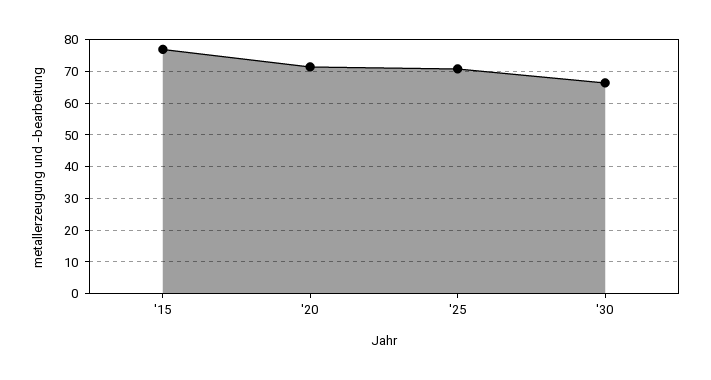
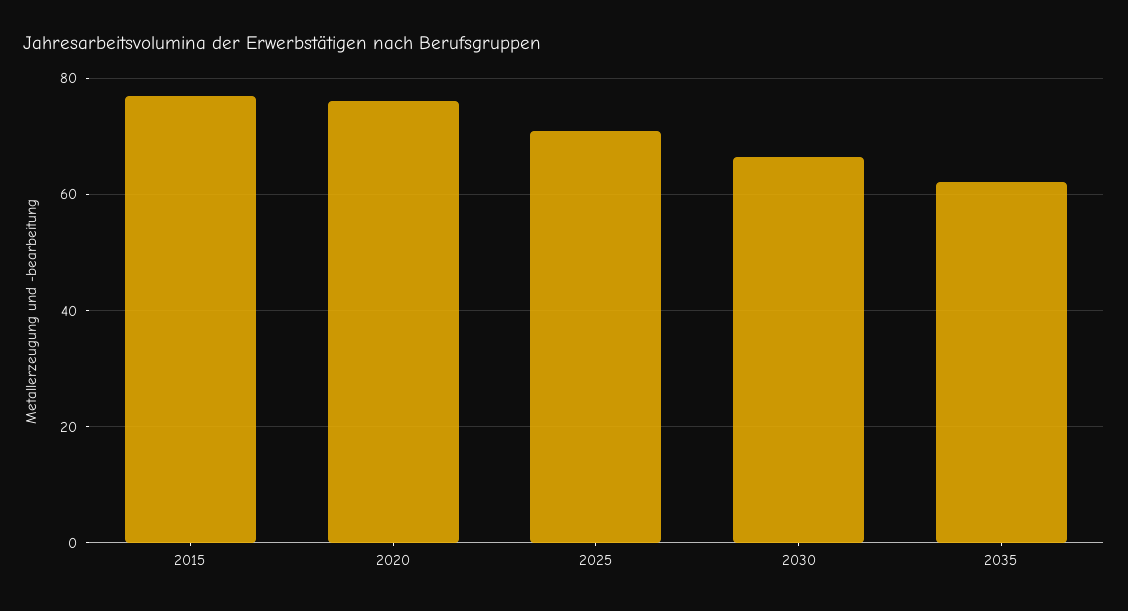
'20: 72 -> 76
2035: none -> 62

